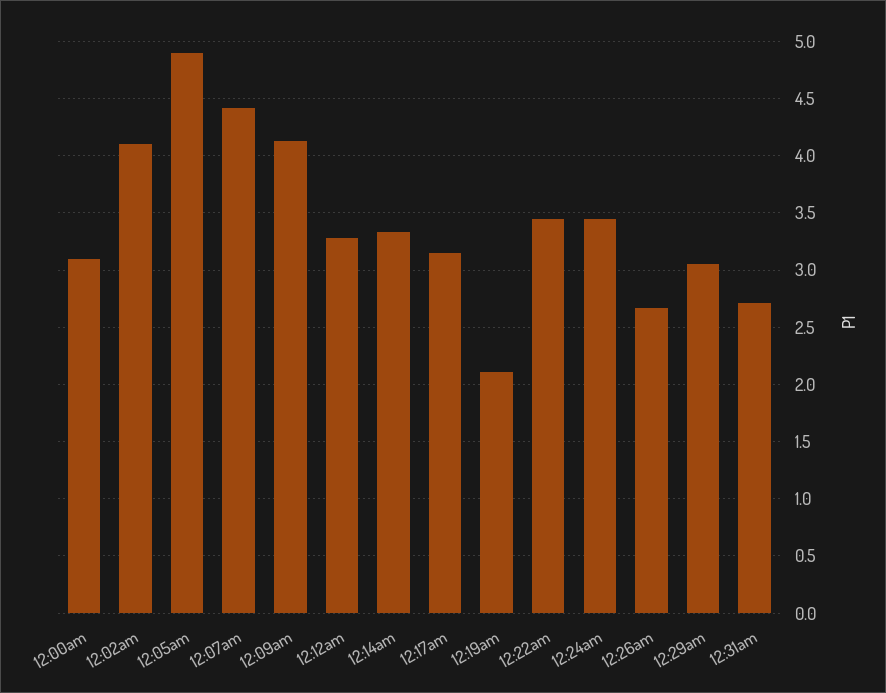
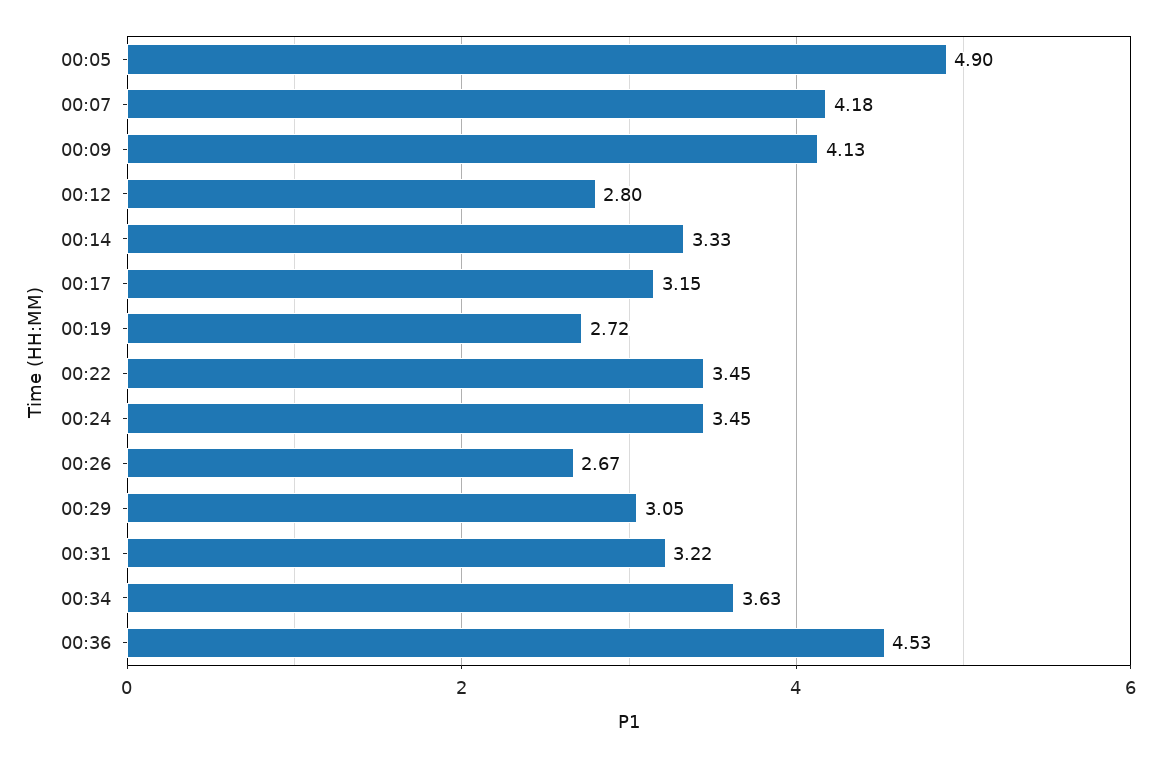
12:00am: 3.1 -> none
12:02am: 4.1 -> none
12:07am: 4.4 -> 4.18
12:12am: 3.3 -> 2.8
12:19am: 2.1 -> 2.72
12:31am: 2.7 -> 3.22
00:34: none -> 3.63
00:36: none -> 4.53

